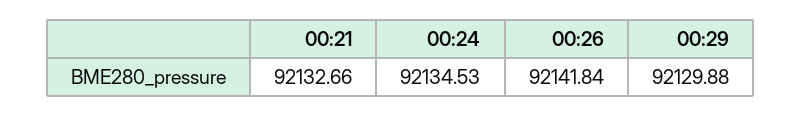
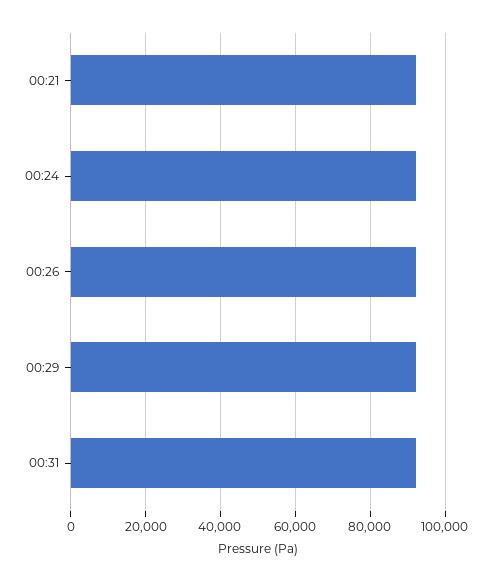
00:31: none -> 92000

